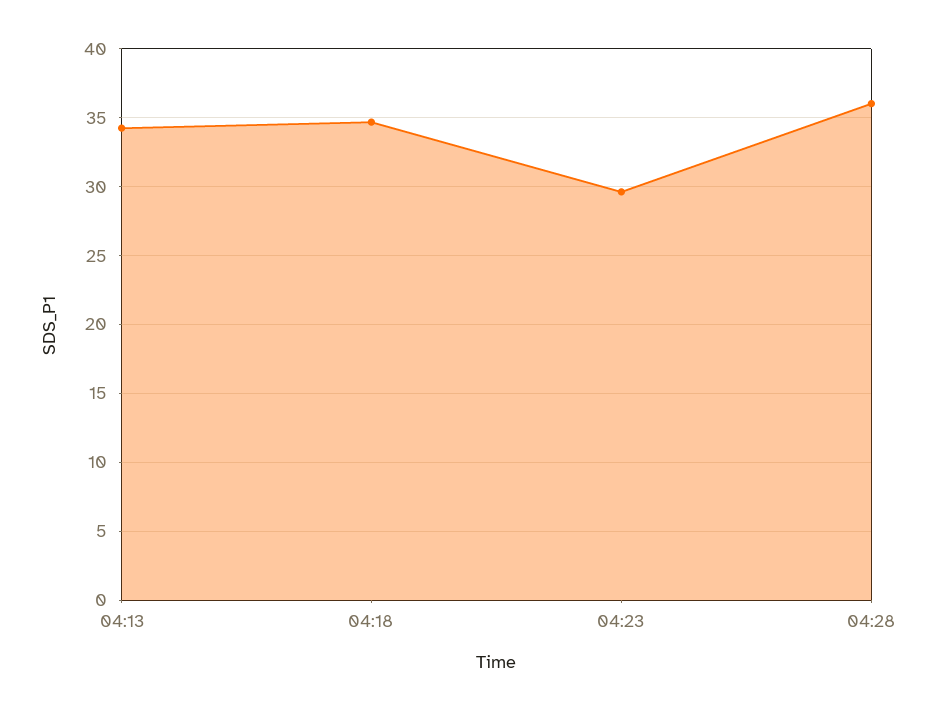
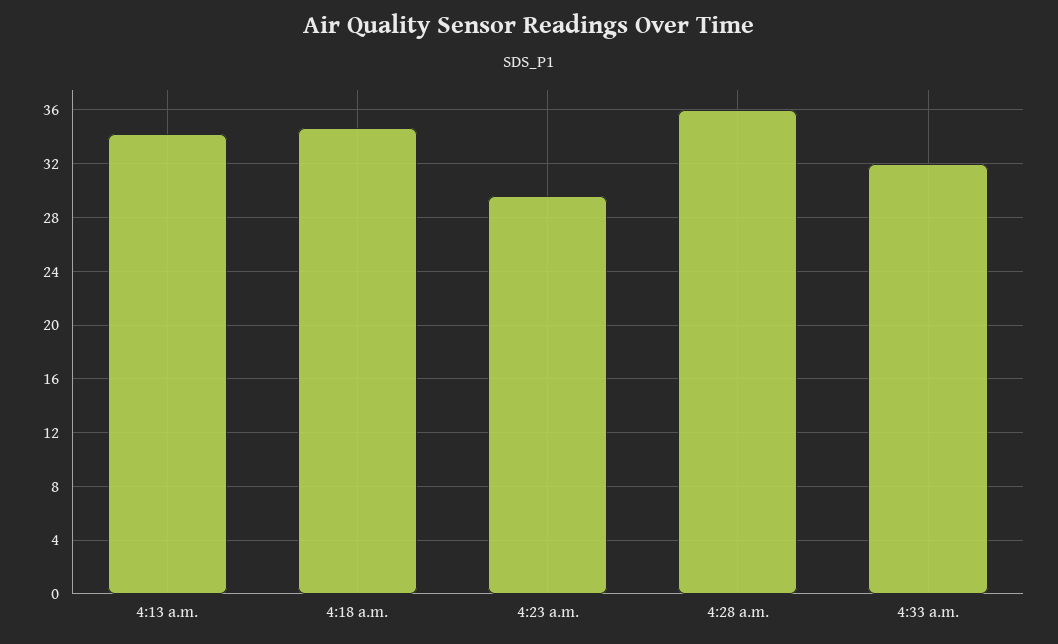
4:33 a.m.: none -> 32

